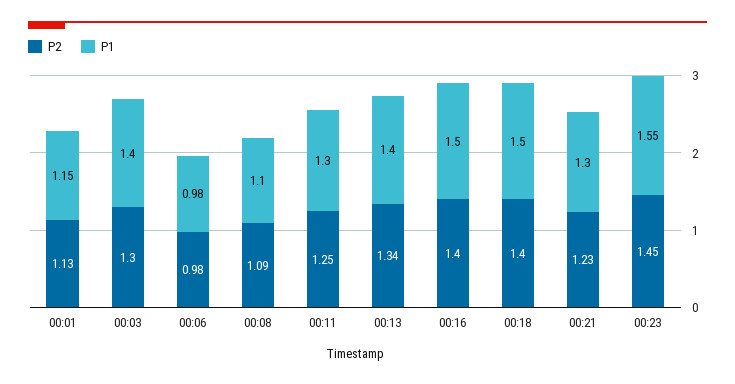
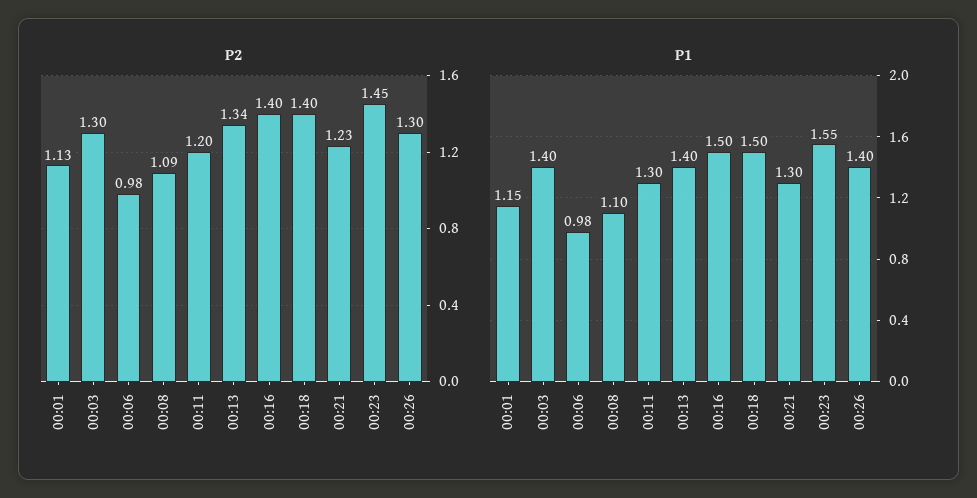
P2, 00:11: 1.25 -> 1.2
P2, 00:26: none -> 1.3
P1, 00:26: none -> 1.4

